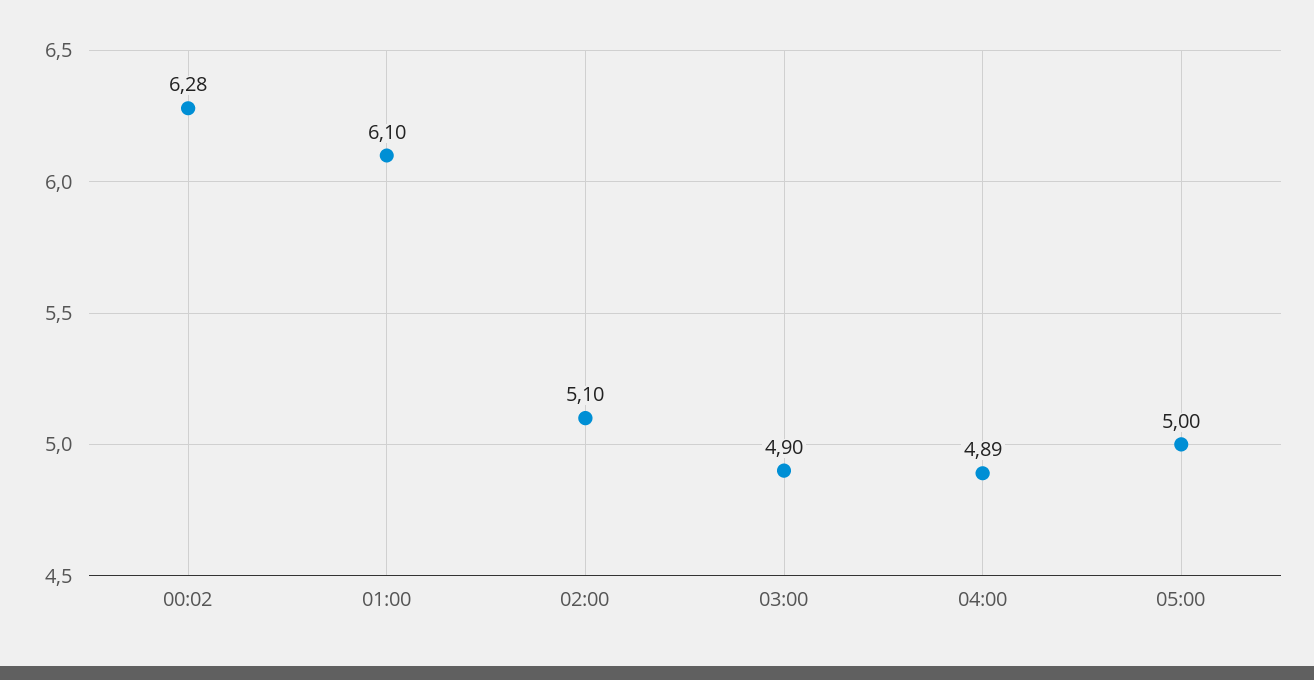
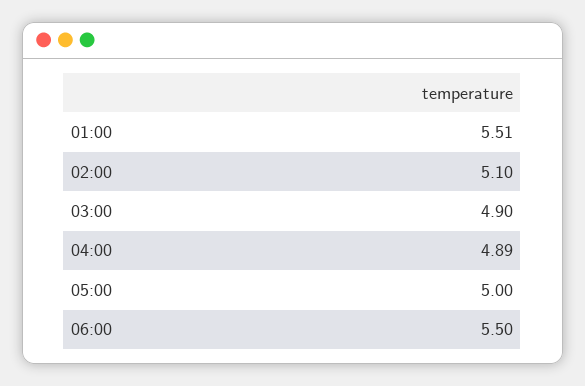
00:02: 6.28 -> none
01:00: 6.1 -> 5.51
06:00: none -> 5.5

